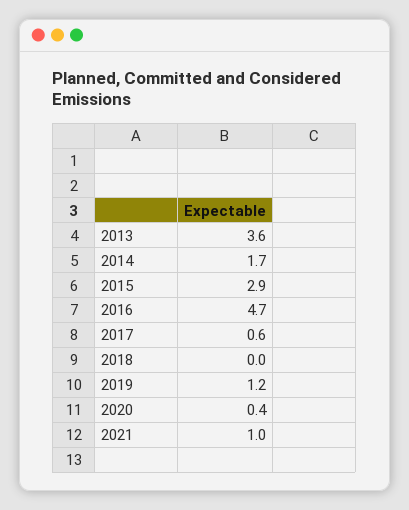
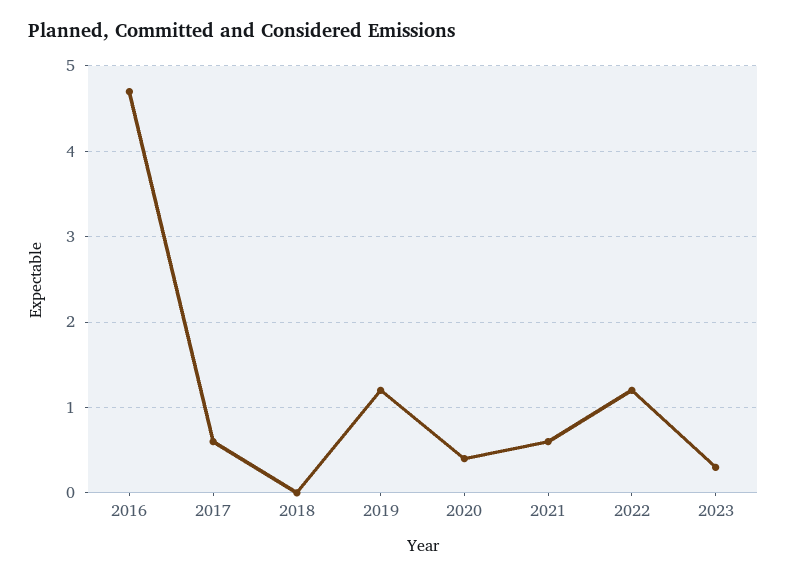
2013: 3.6 -> none
2014: 1.7 -> none
2015: 2.9 -> none
2021: 1 -> 0.6
2022: none -> 1.2
2023: none -> 0.3

